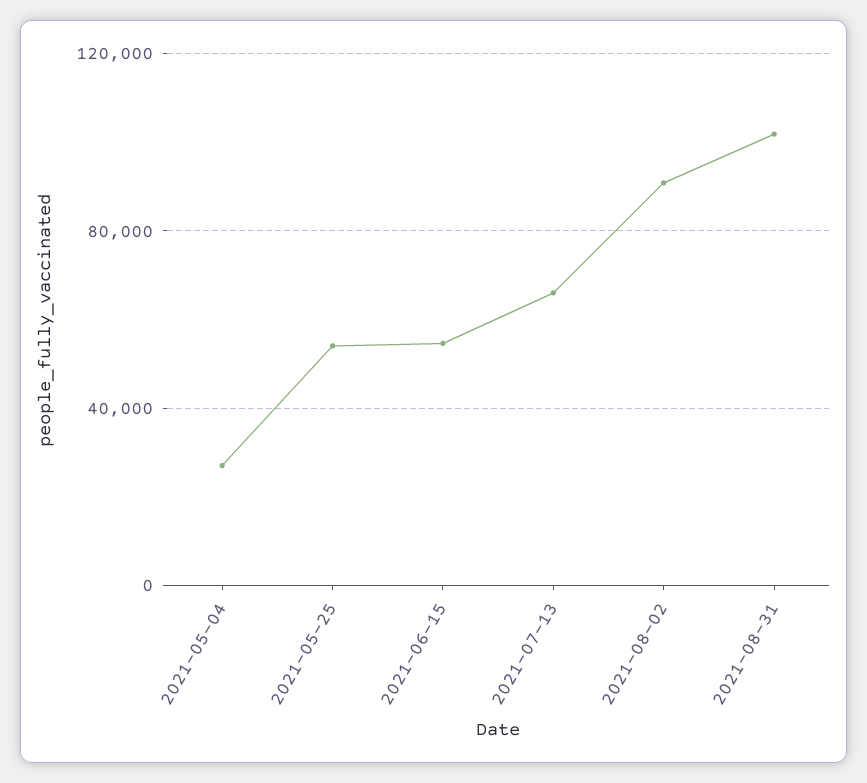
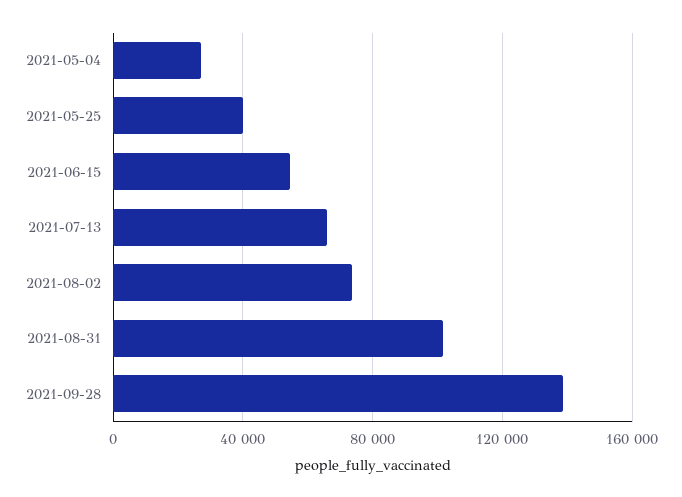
2021-05-25: 55000 -> 40000
2021-08-02: 90000 -> 75000
2021-09-28: none -> 140000

